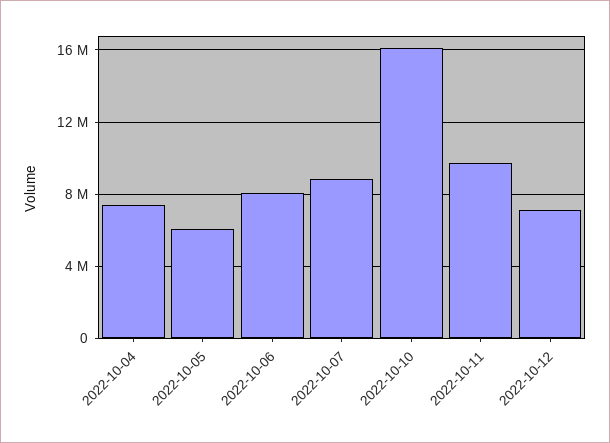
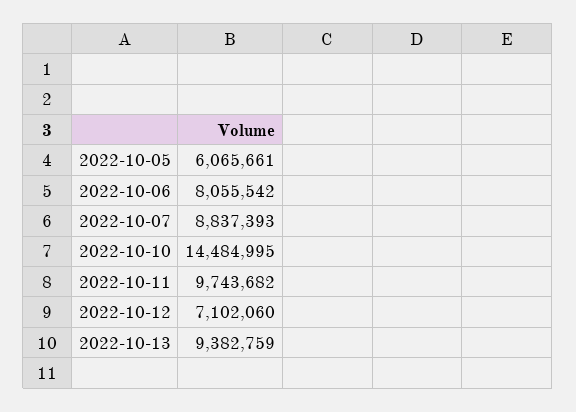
2022-10-04: 7500000 -> none
2022-10-10: 16000000 -> 14484995
2022-10-13: none -> 9382759

